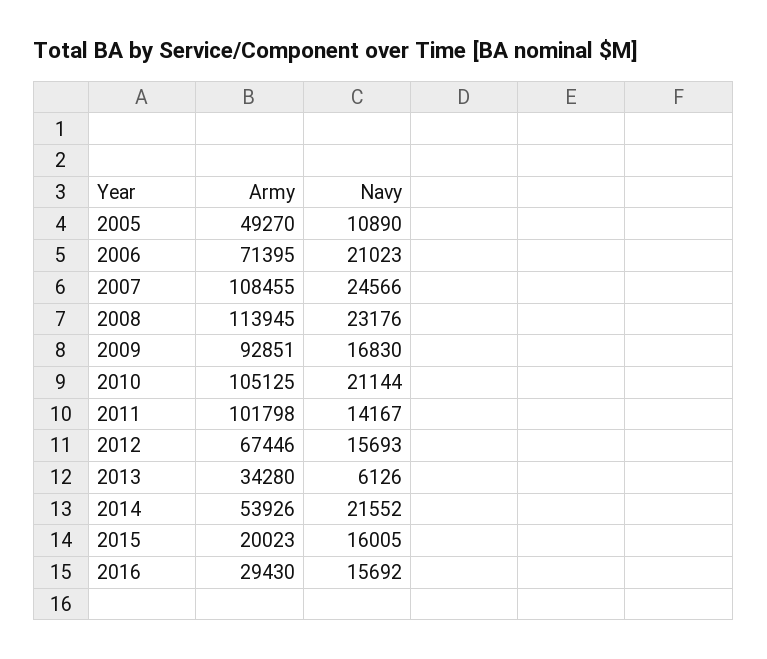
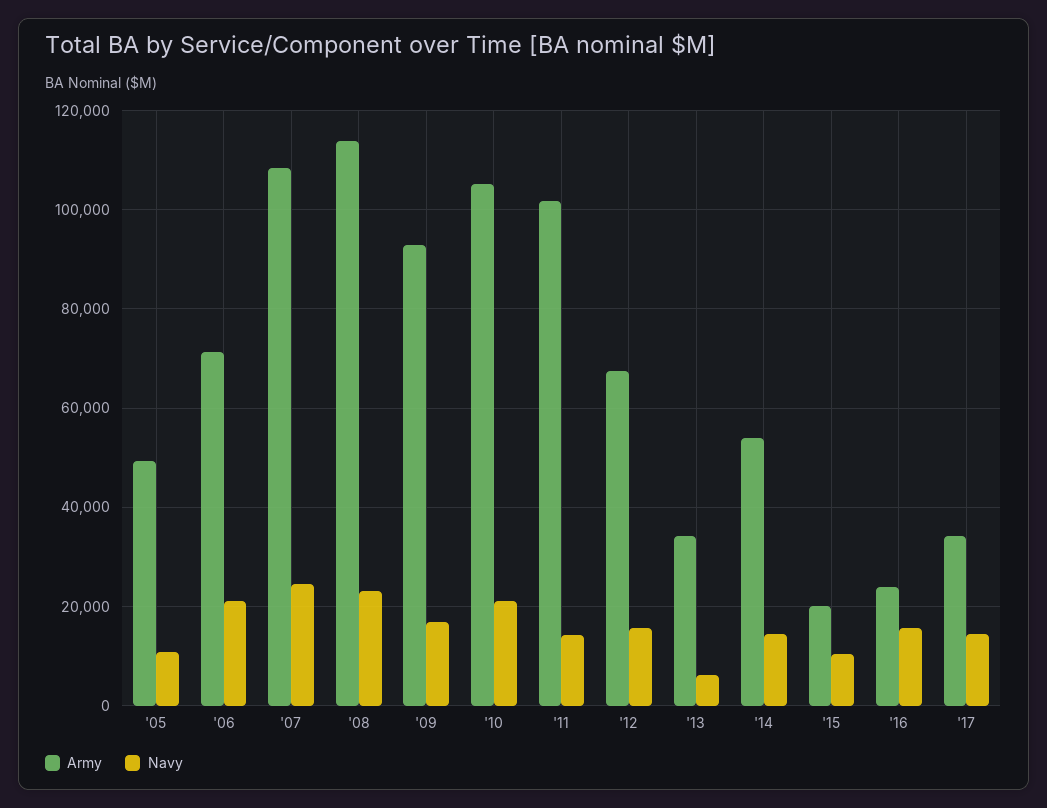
Navy, 2014: 21552 -> 14000
Navy, 2015: 16005 -> 10000
Army, 2016: 29430 -> 24000
Army, '17: none -> 34000
Navy, '17: none -> 14000

